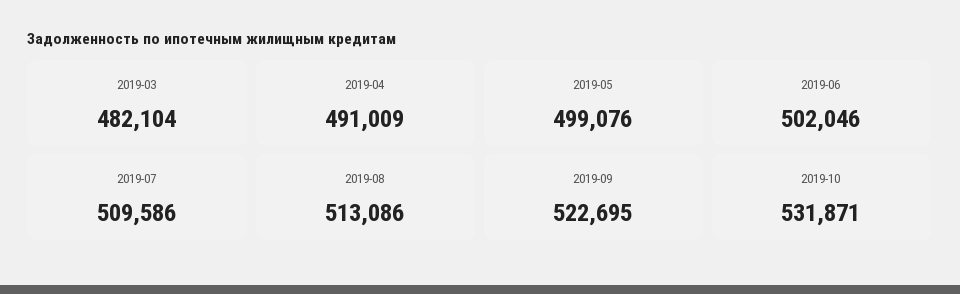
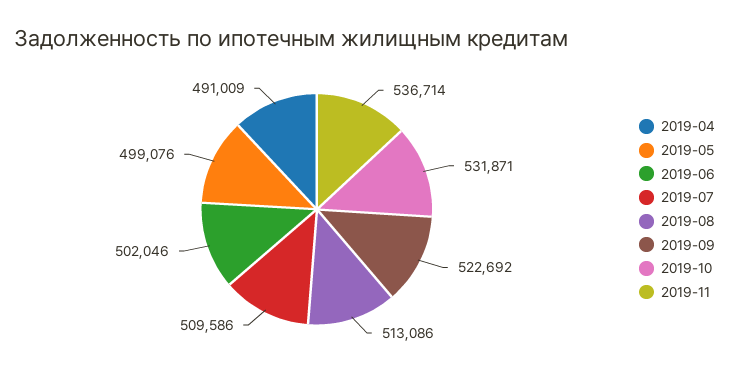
2019-03: 482104 -> none
2019-09: 522695 -> 522692
2019-11: none -> 536714

